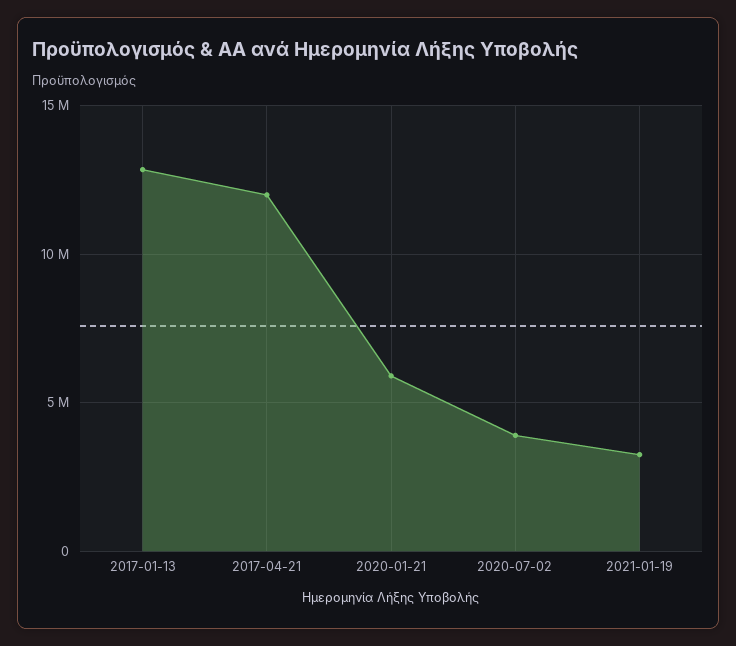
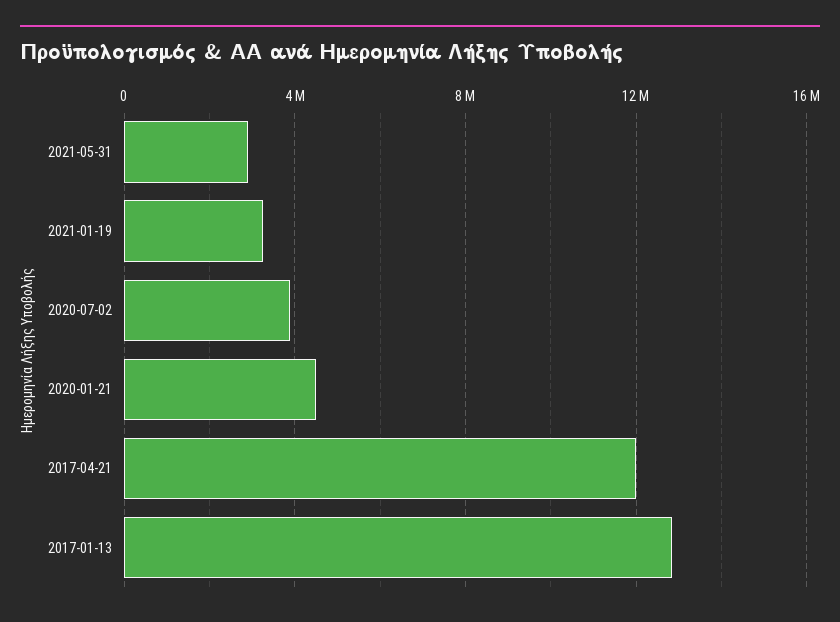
2020-01-21: 6000000 -> 4500000
2021-05-31: none -> 3000000

